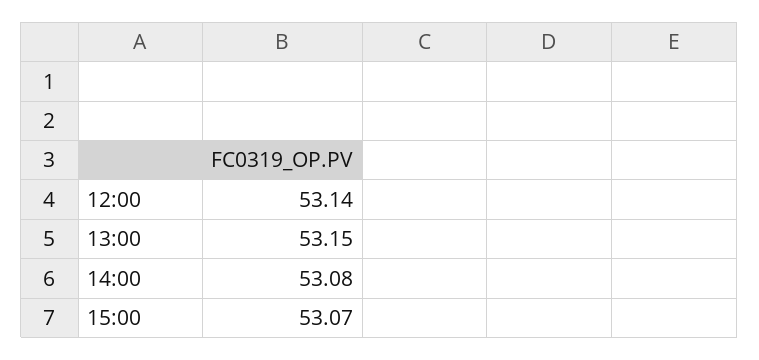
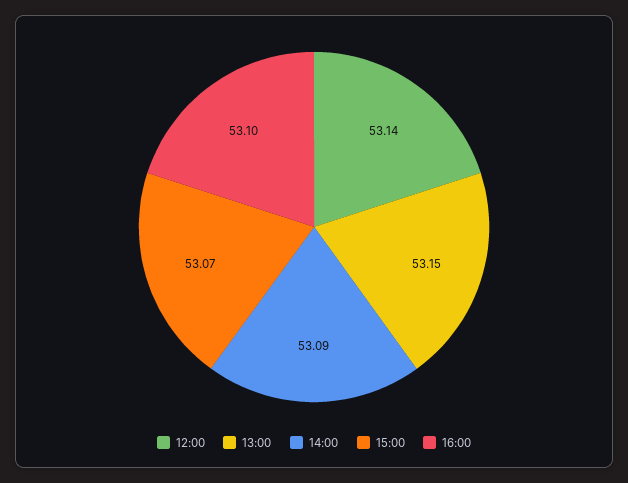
14:00: 53.08 -> 53.09
16:00: none -> 53.1

